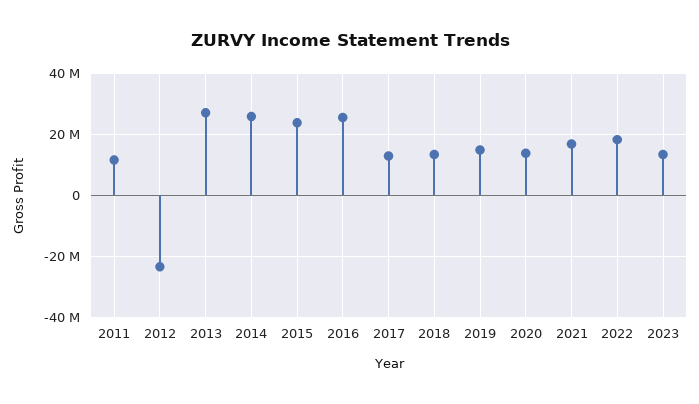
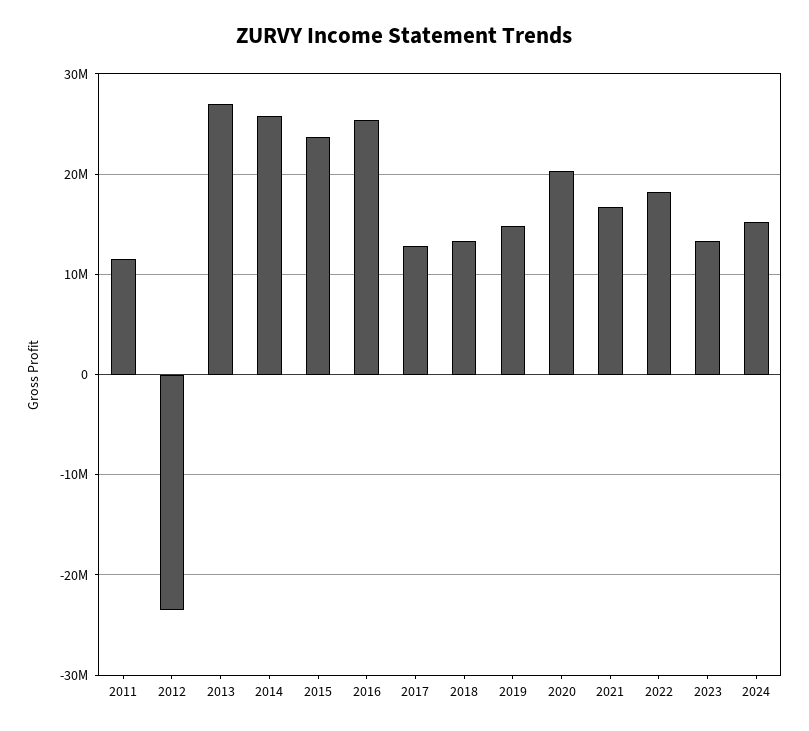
2020: 14000000 -> 20000000
2024: none -> 15000000

